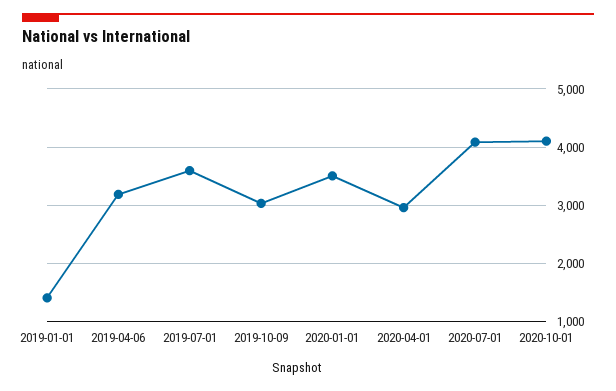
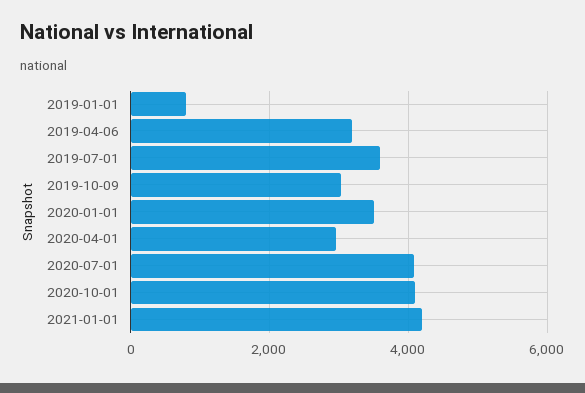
2019-01-01: 1400 -> 800
2021-01-01: none -> 4200

